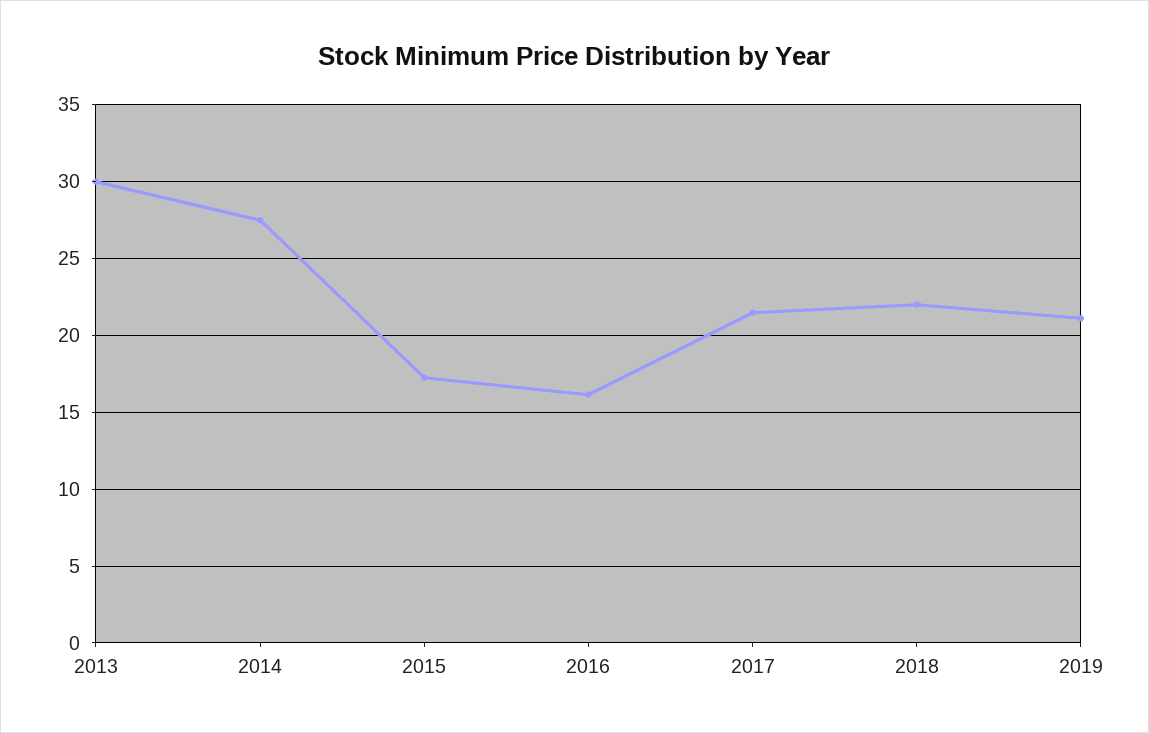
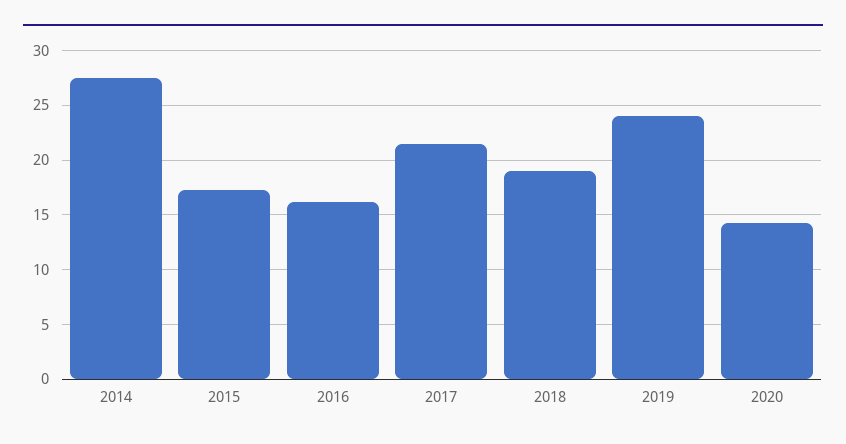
2013: 30 -> none
2018: 22 -> 19
2019: 21 -> 24
2020: none -> 14

